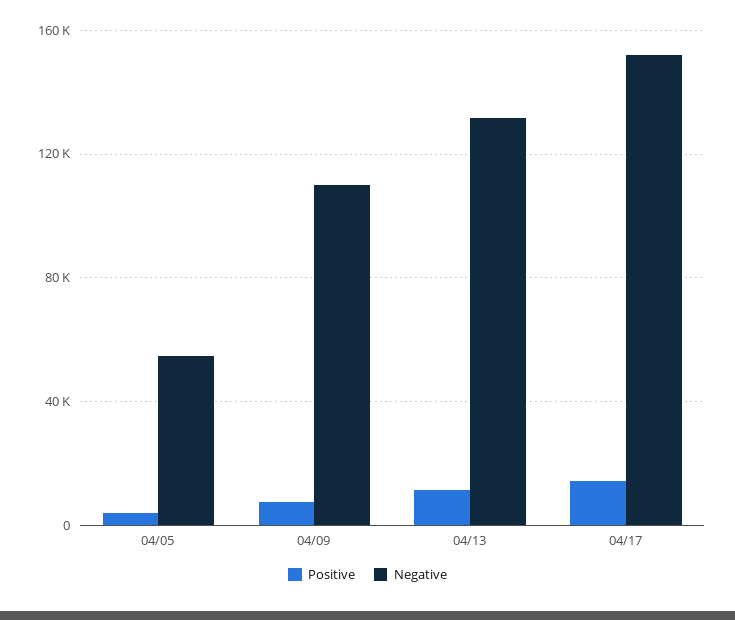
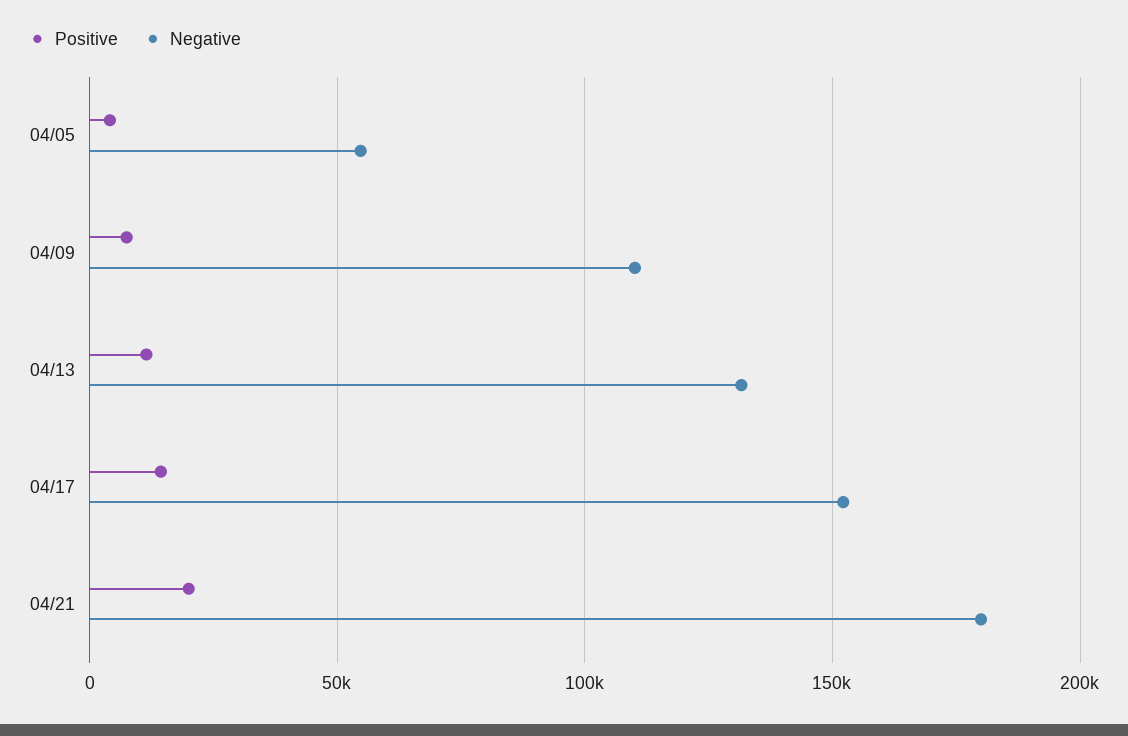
Positive, 04/21: none -> 20000
Negative, 04/21: none -> 180000

